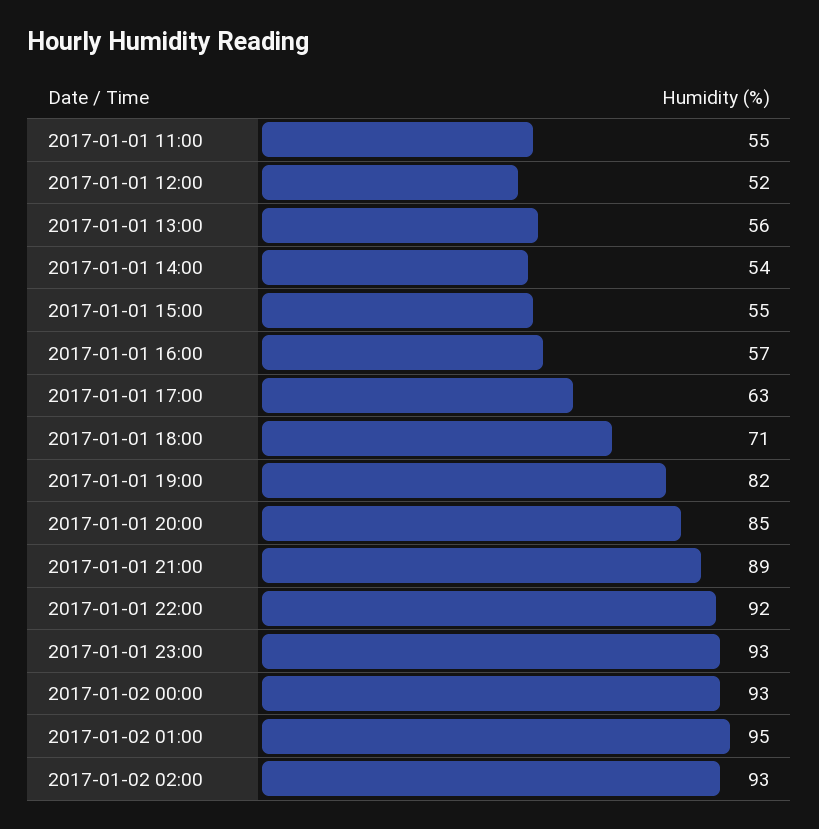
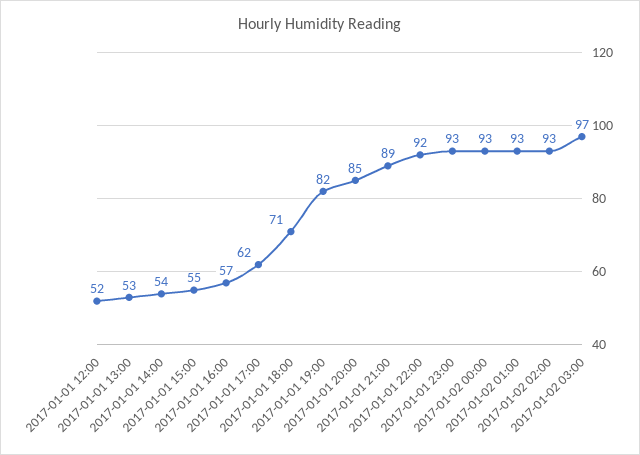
2017-01-01 11:00: 55 -> none
2017-01-01 13:00: 56 -> 53
2017-01-01 17:00: 63 -> 62
2017-01-02 01:00: 95 -> 93
2017-01-02 03:00: none -> 97

